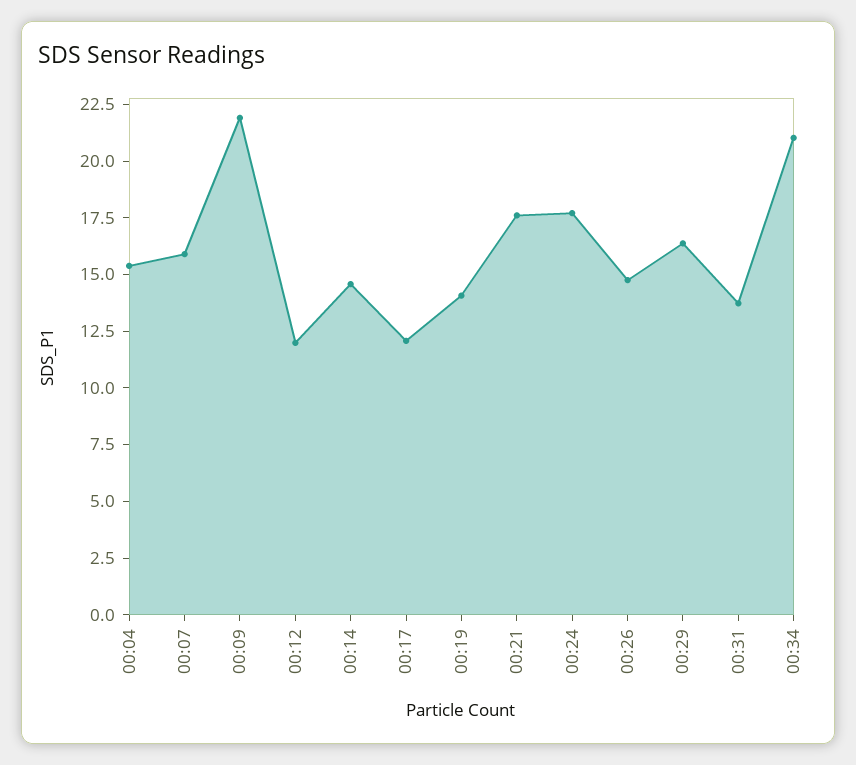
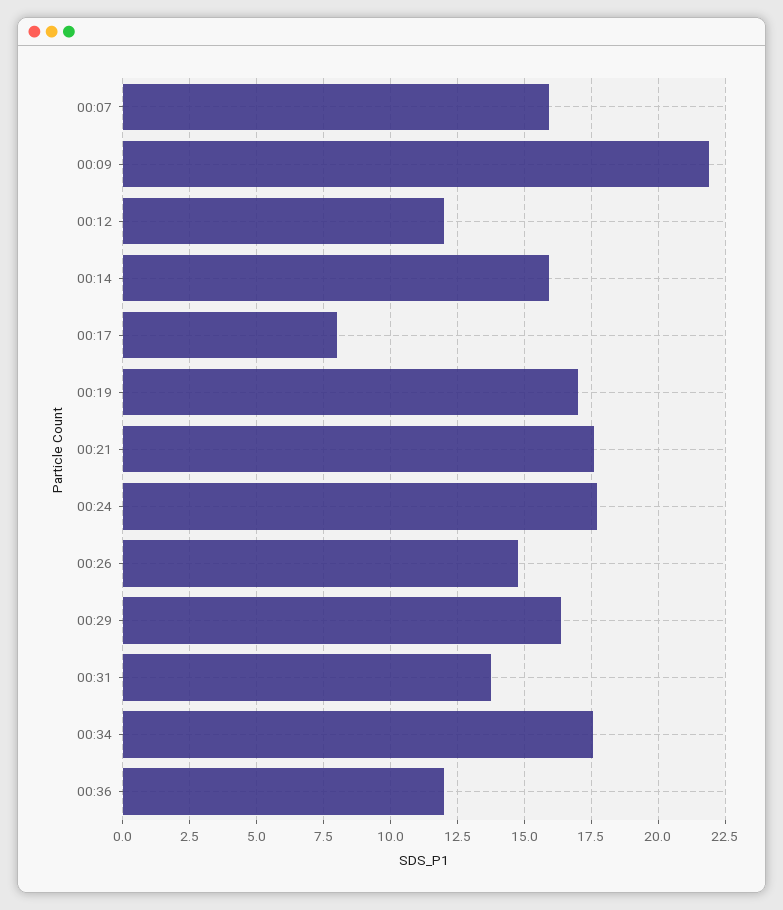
00:04: 15.5 -> none
00:14: 14.5 -> 16
00:17: 12 -> 8
00:19: 14 -> 17
00:34: 21 -> 17.5
00:36: none -> 12

